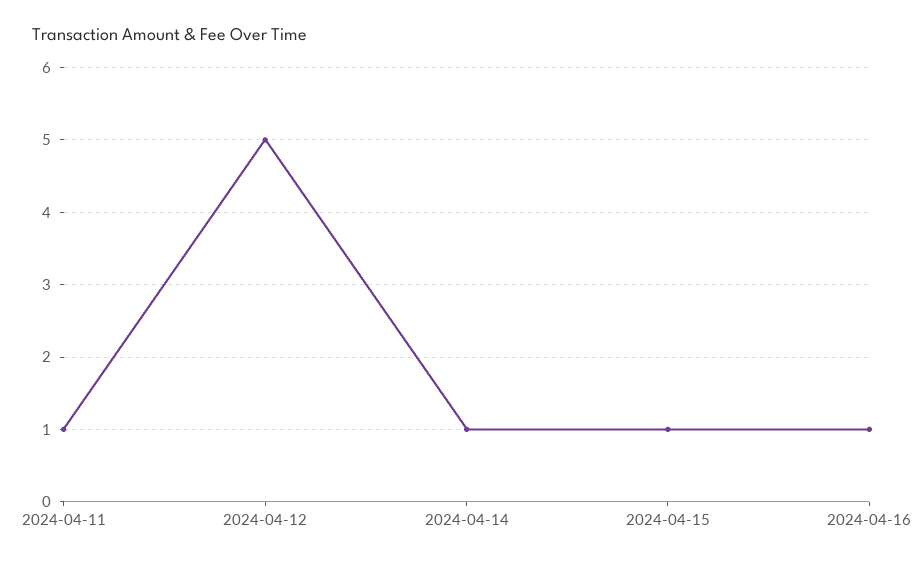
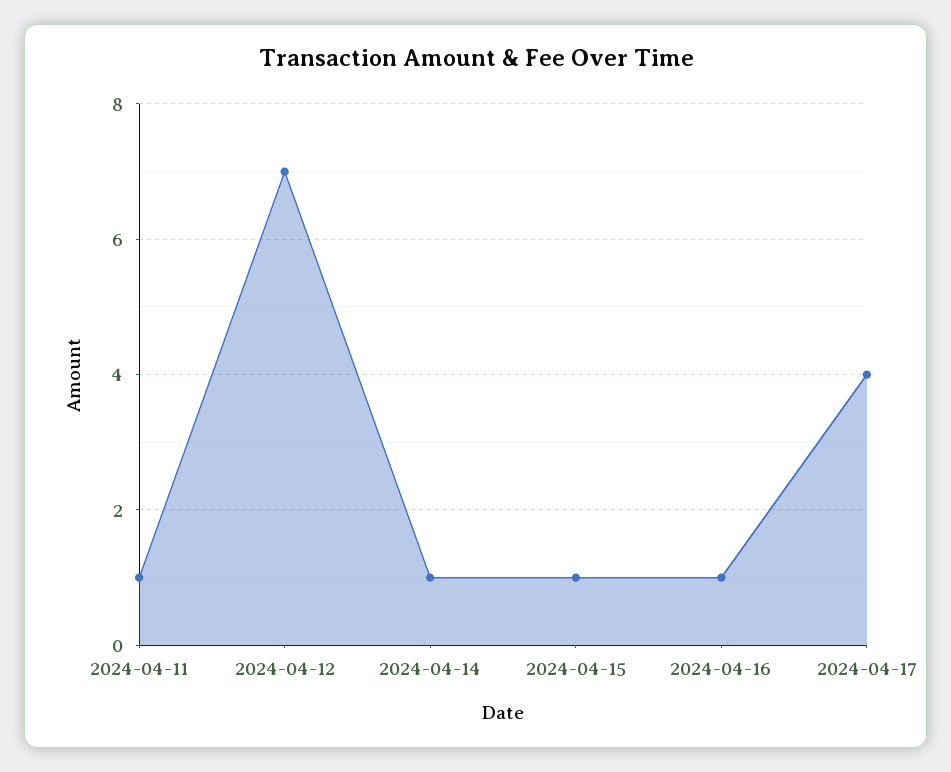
2024-04-12: 5 -> 7
2024-04-17: none -> 4

